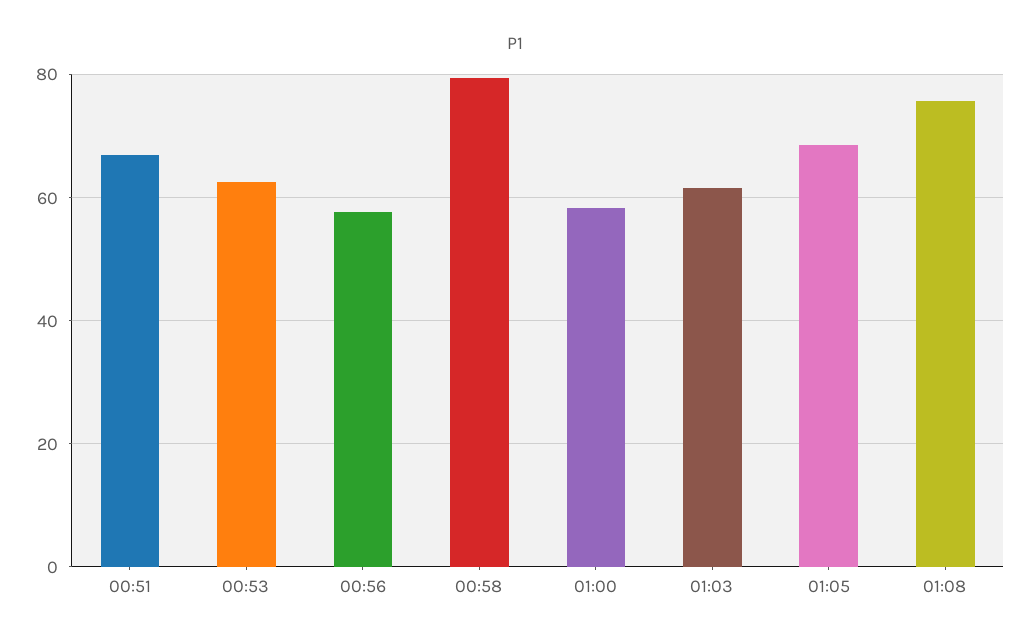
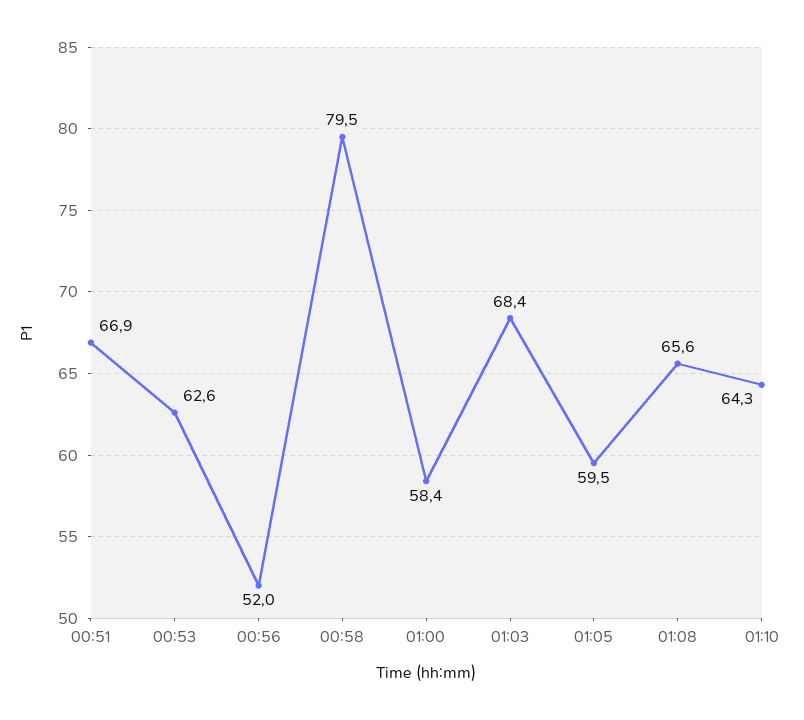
00:56: 58 -> 52
01:03: 62 -> 68.4
01:05: 68 -> 59.5
01:08: 76 -> 65.6
01:10: none -> 64.3

